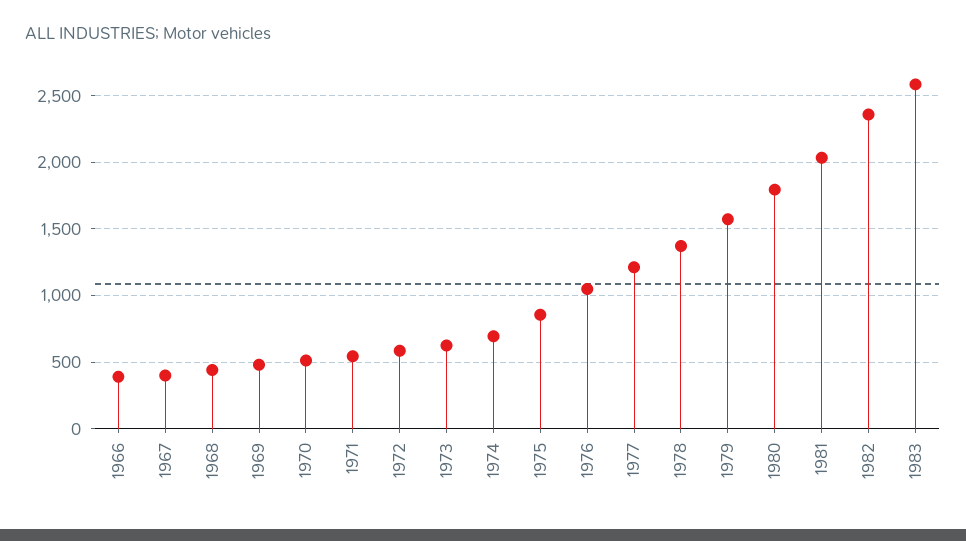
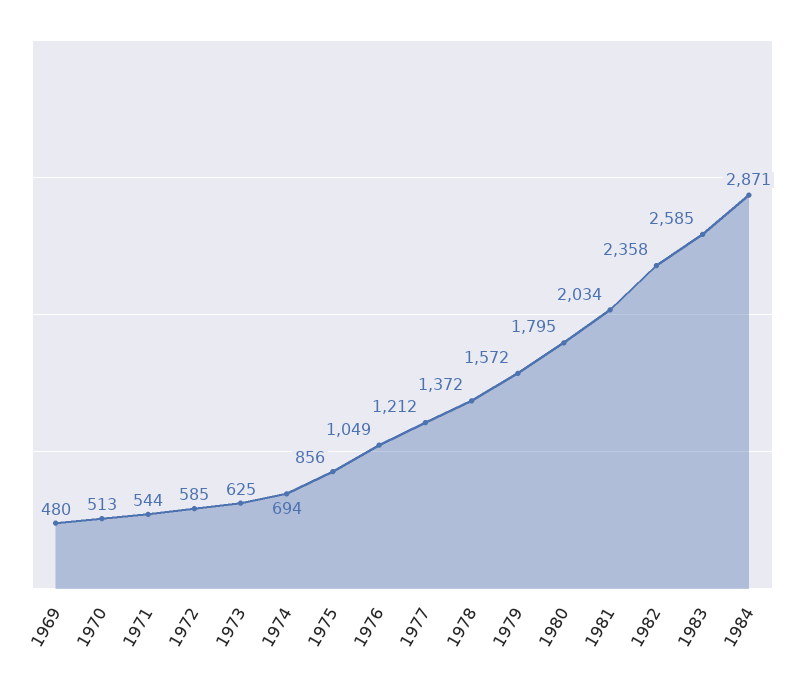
1966: 400 -> none
1967: 400 -> none
1968: 450 -> none
1984: none -> 2871

